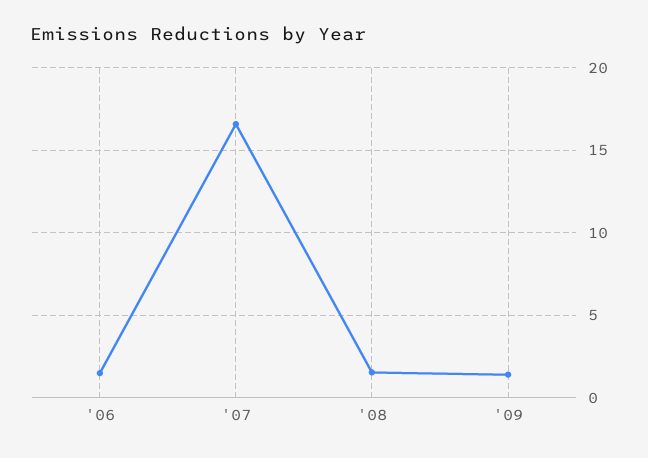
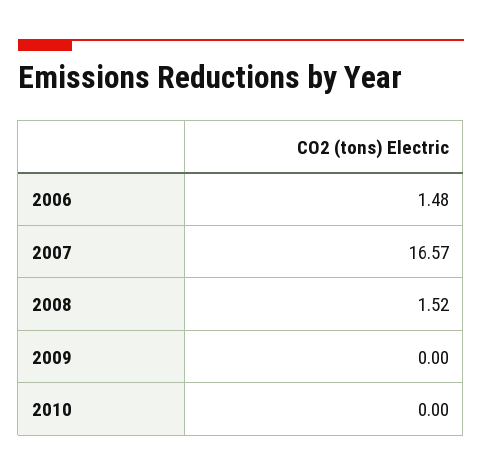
'09: 1.5 -> 0
2010: none -> 0

